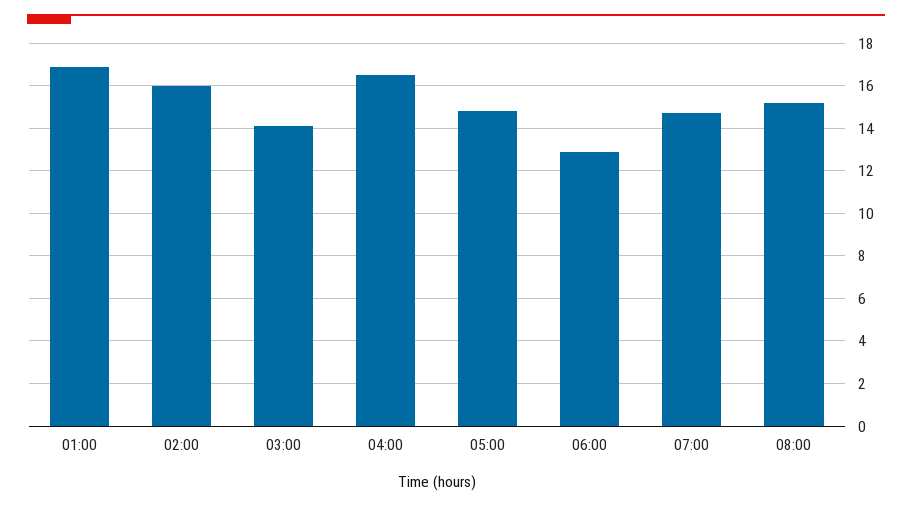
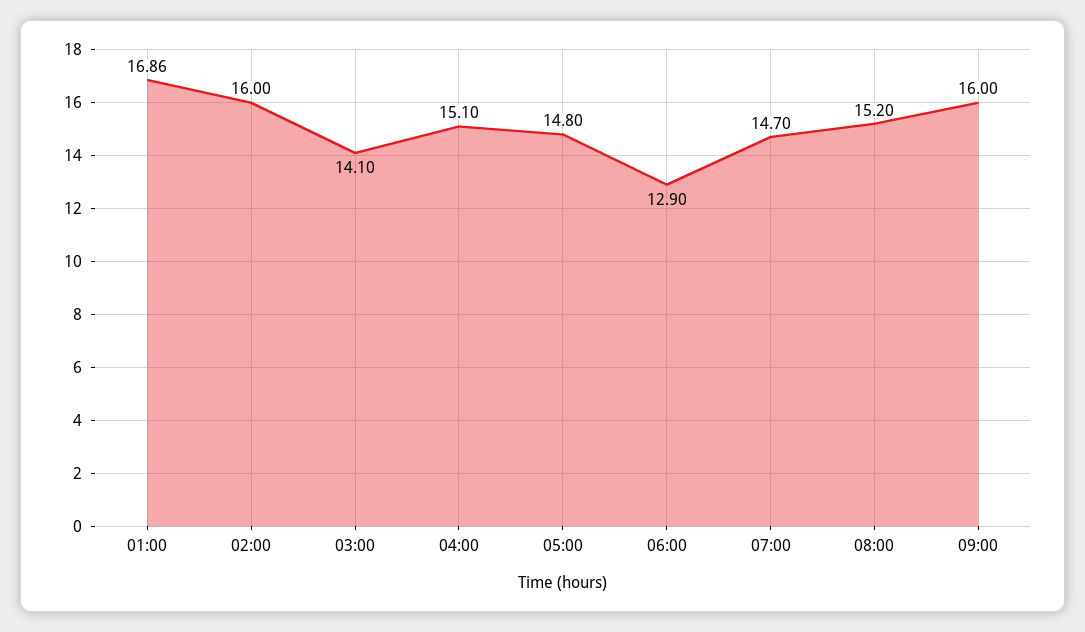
04:00: 16.5 -> 15.1
09:00: none -> 16

